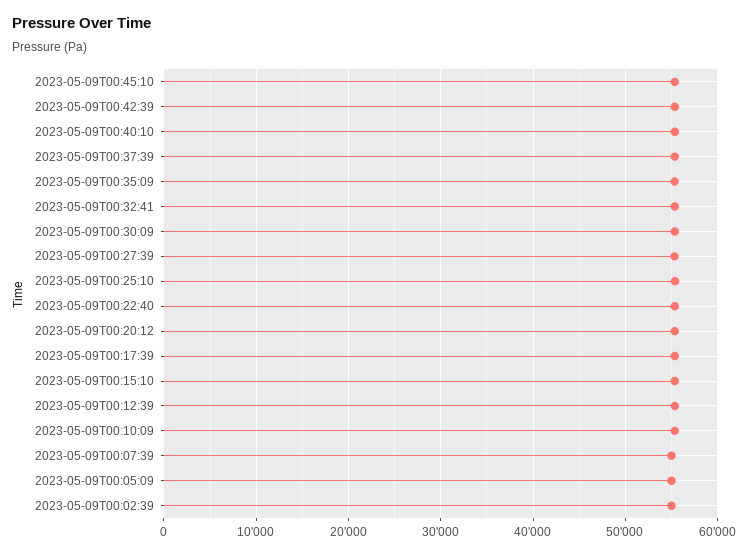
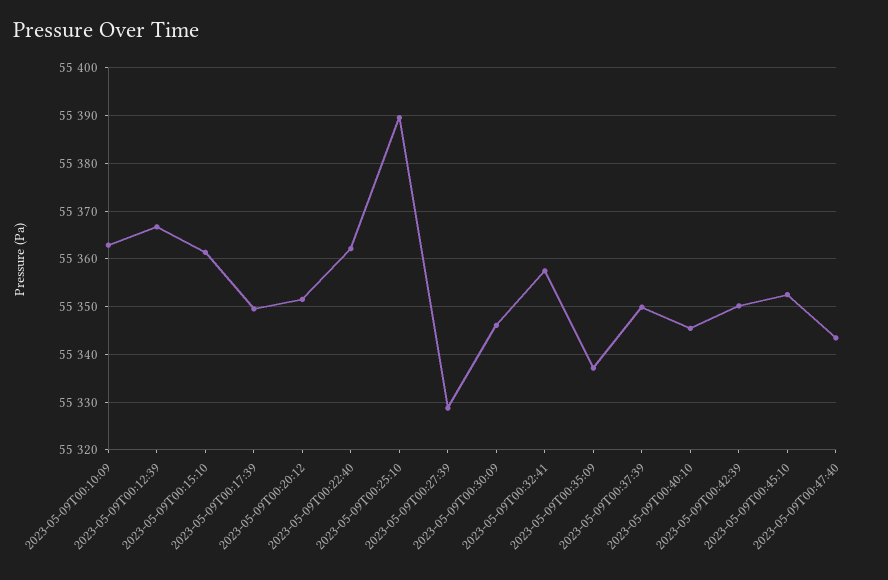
2023-05-09T00:07:39: 55000 -> none
2023-05-09T00:05:09: 55000 -> none
2023-05-09T00:02:39: 55000 -> none
2023-05-09T00:47:40: none -> 55344

